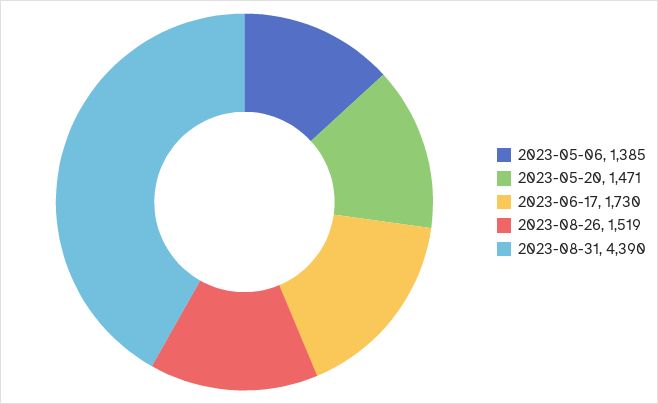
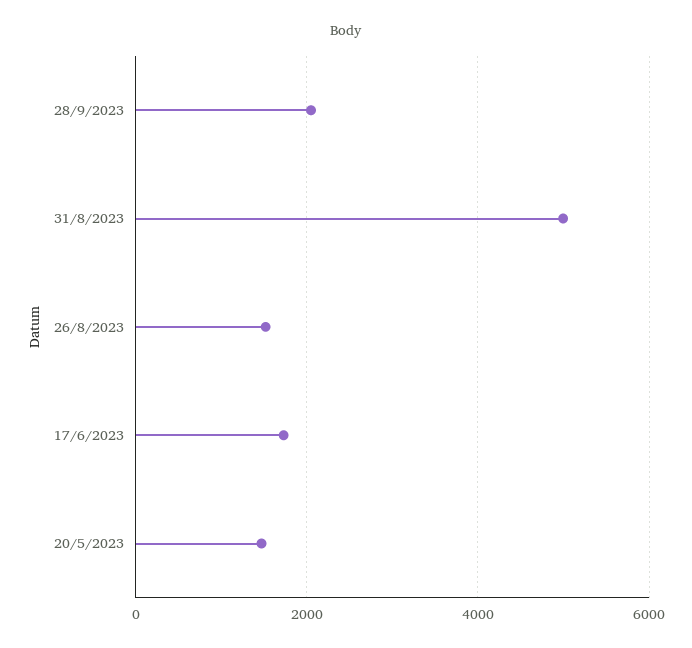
2023-05-06: 1385 -> none
2023-08-31: 4390 -> 5000
28/9/2023: none -> 2000

